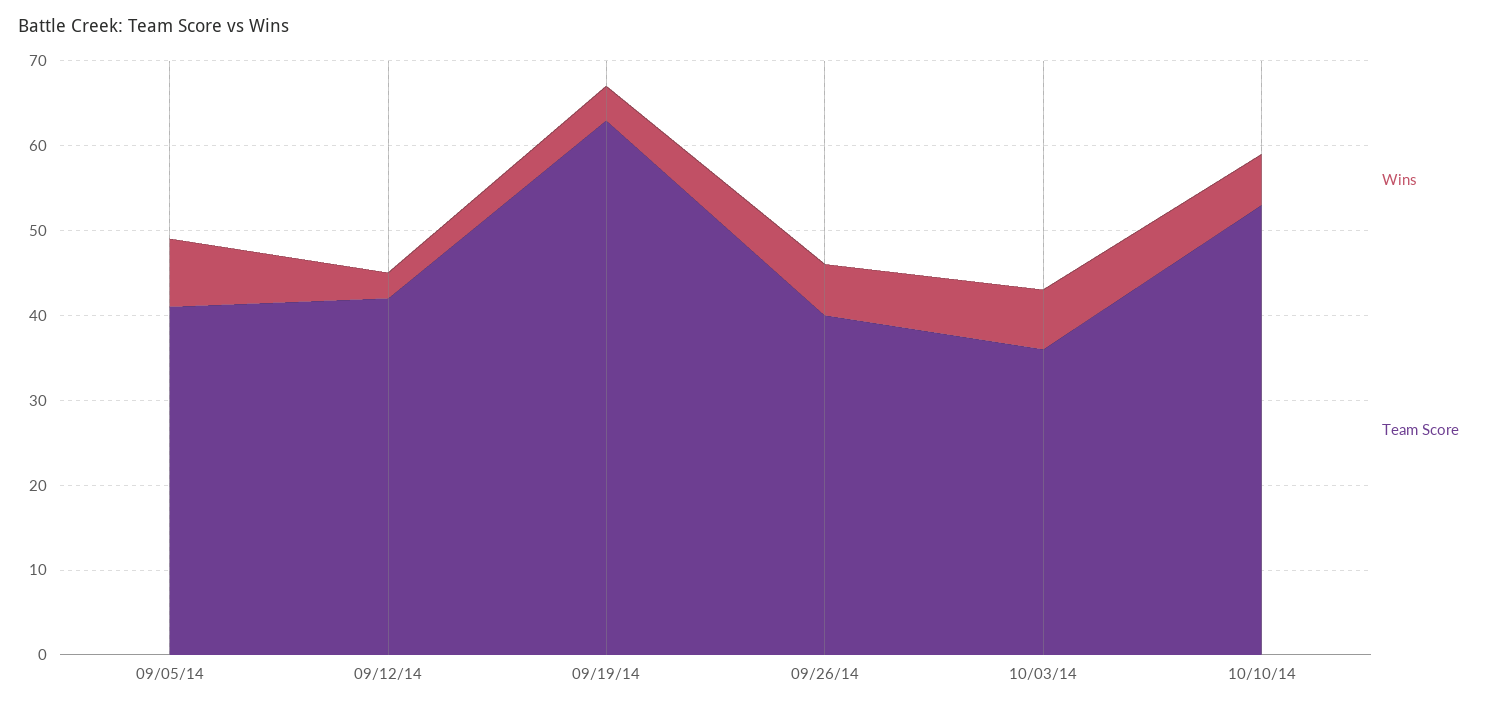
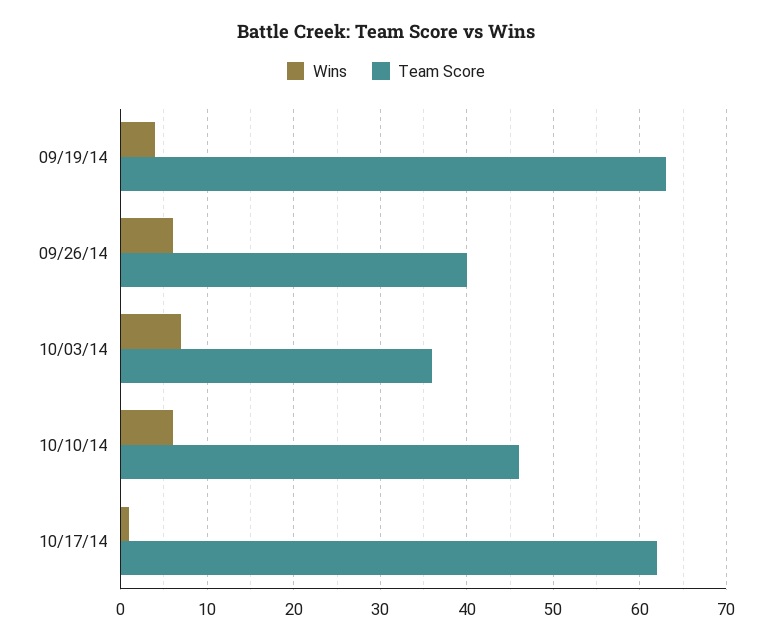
Wins, 09/05/14: 8 -> none
Team Score, 09/05/14: 41 -> none
Wins, 09/12/14: 3 -> none
Team Score, 09/12/14: 42 -> none
Team Score, 10/10/14: 53 -> 46
Wins, 10/17/14: none -> 1
Team Score, 10/17/14: none -> 62

